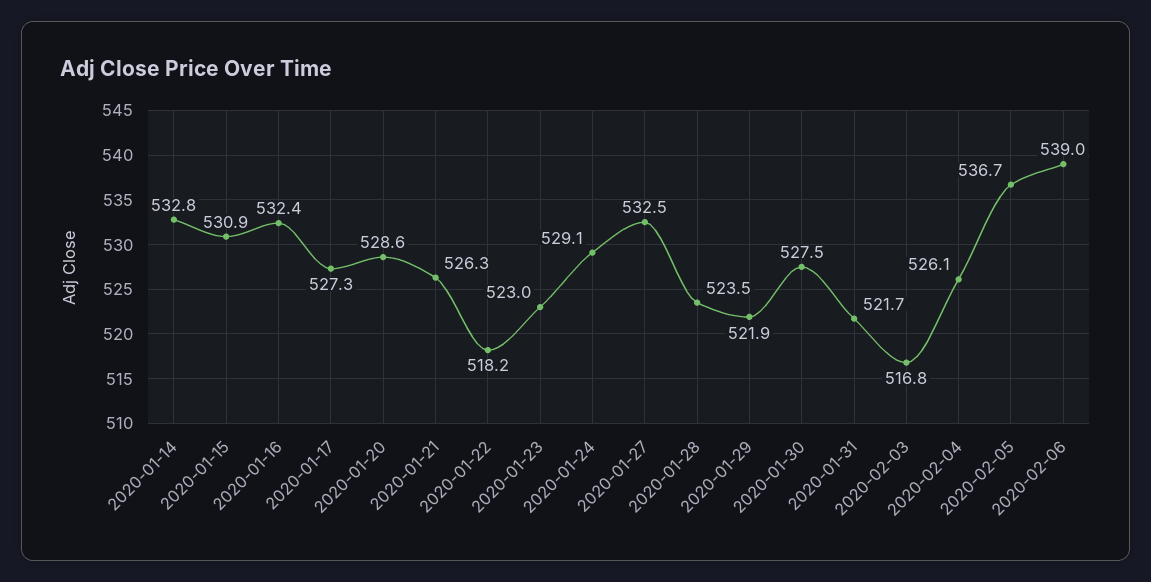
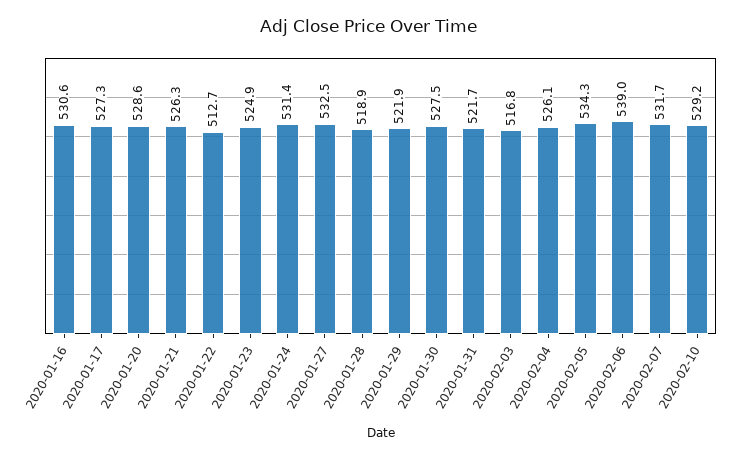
2020-01-14: 532.8 -> none
2020-01-15: 530.9 -> none
2020-01-16: 532.4 -> 530.6
2020-01-22: 518.2 -> 512.7
2020-01-23: 523 -> 524.9
2020-01-24: 529.1 -> 531.4
2020-01-28: 523.5 -> 518.9
2020-02-05: 536.7 -> 534.3
2020-02-07: none -> 531.7
2020-02-10: none -> 529.2

